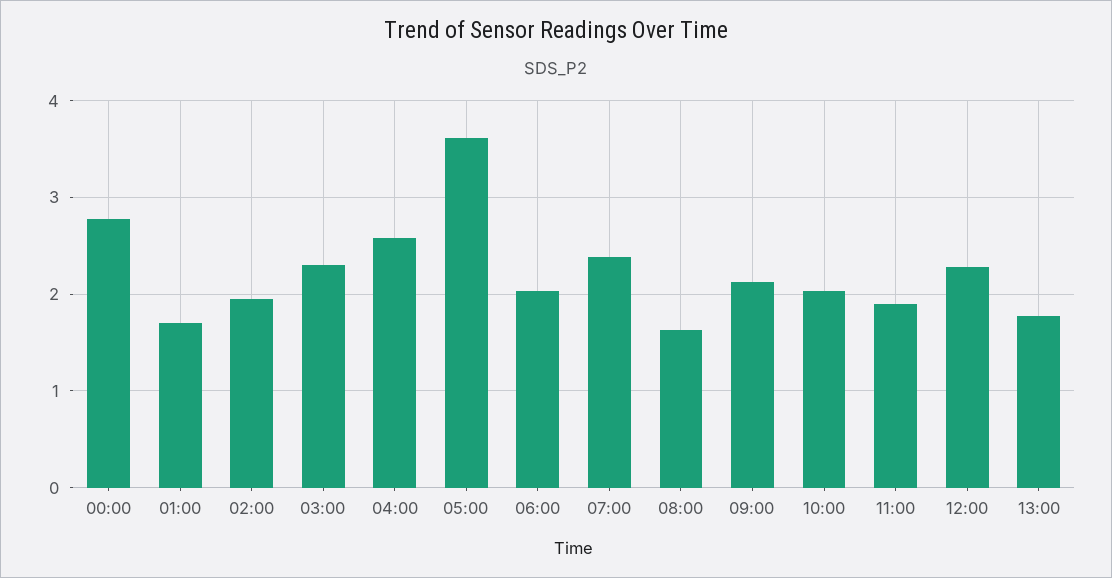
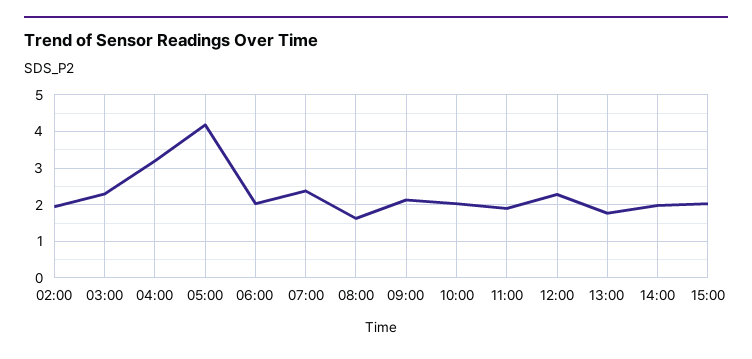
00:00: 2.8 -> none
01:00: 1.7 -> none
04:00: 2.6 -> 3.2
05:00: 3.6 -> 4.2
14:00: none -> 2
15:00: none -> 2

